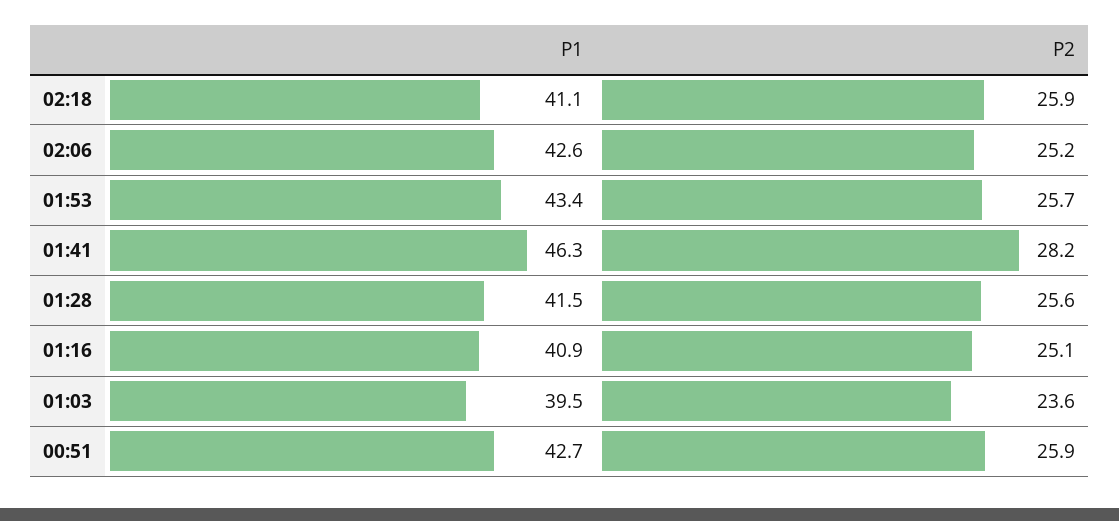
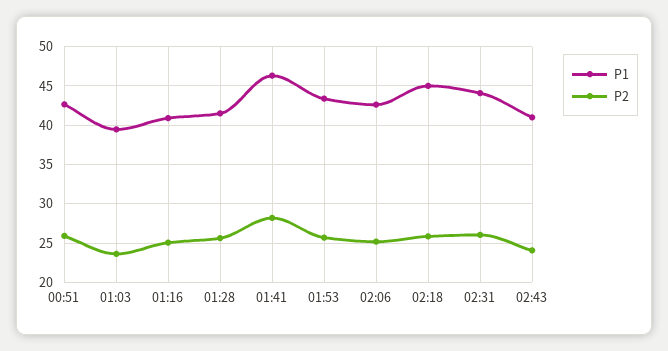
P1, 02:18: 41.1 -> 45
P1, 02:31: none -> 44
P2, 02:31: none -> 26
P1, 02:43: none -> 41
P2, 02:43: none -> 24

